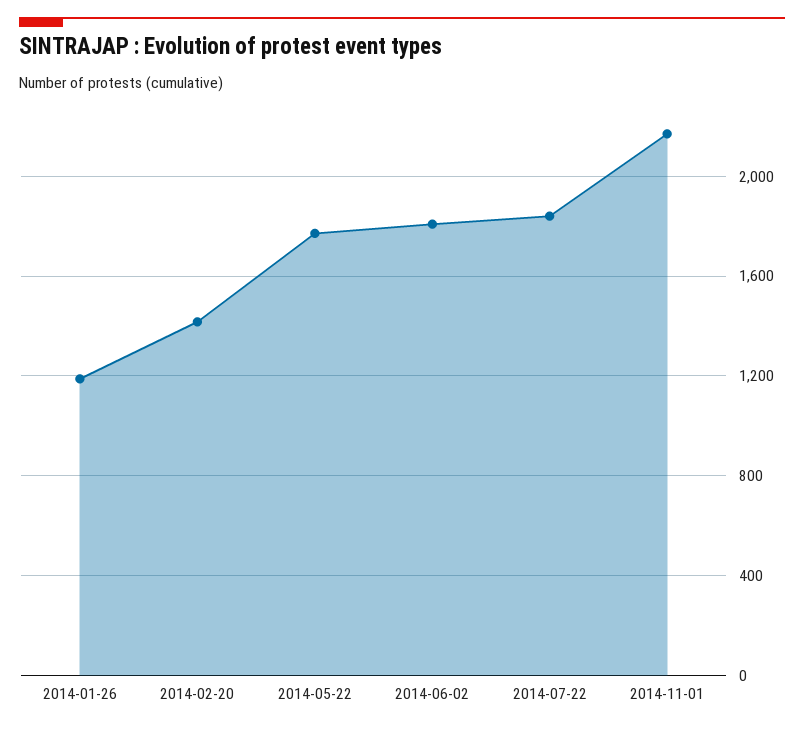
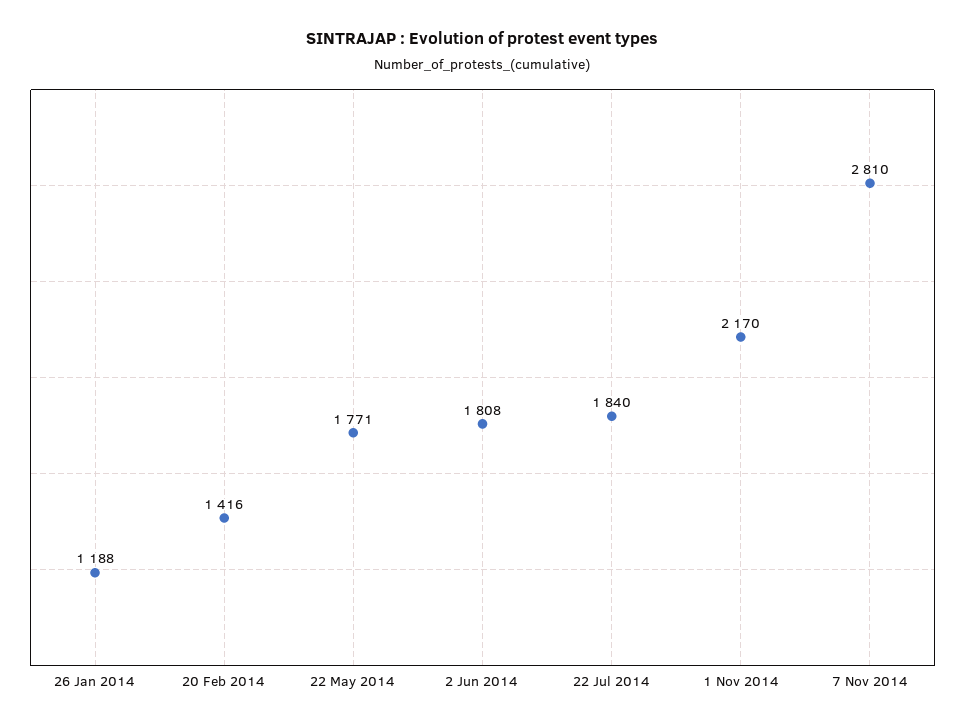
7 Nov 2014: none -> 2810

